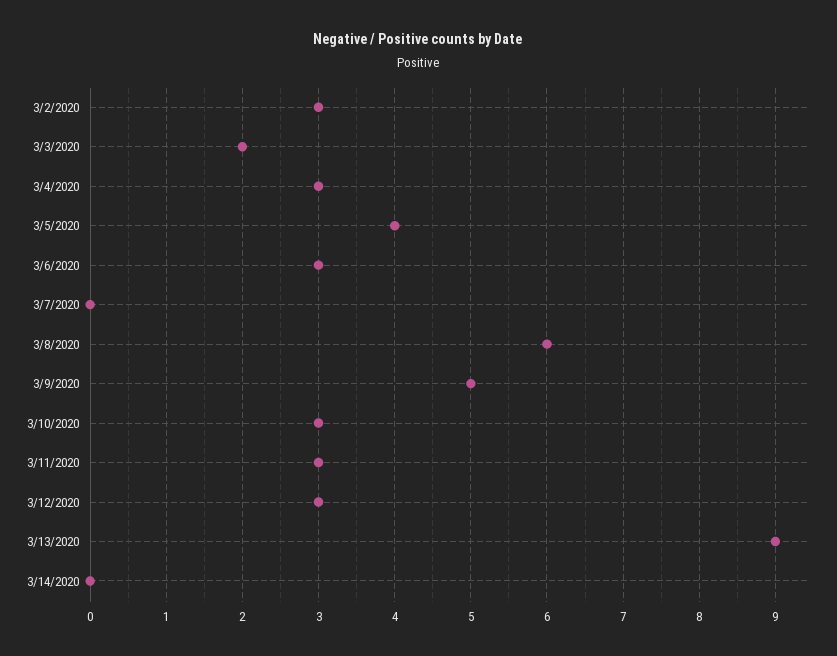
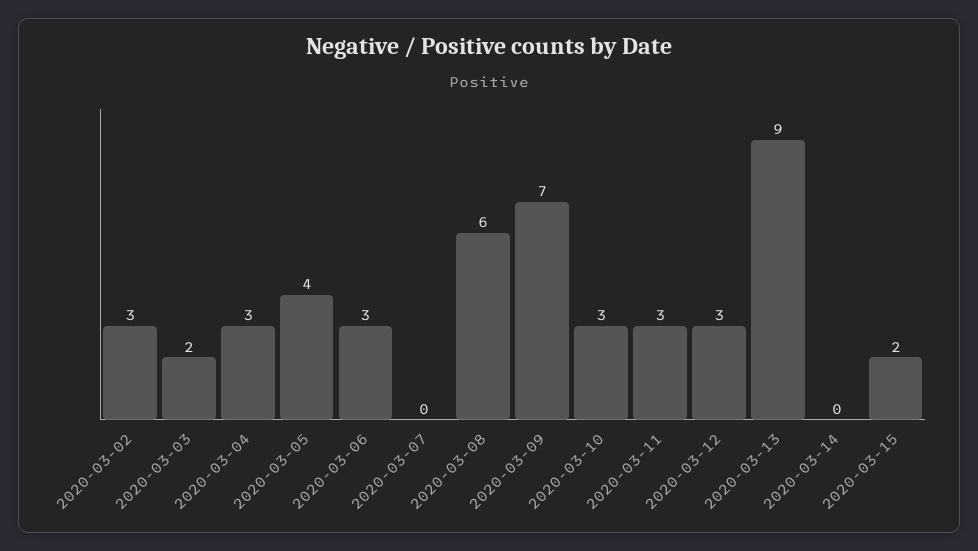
3/9/2020: 5 -> 7
2020-03-15: none -> 2

